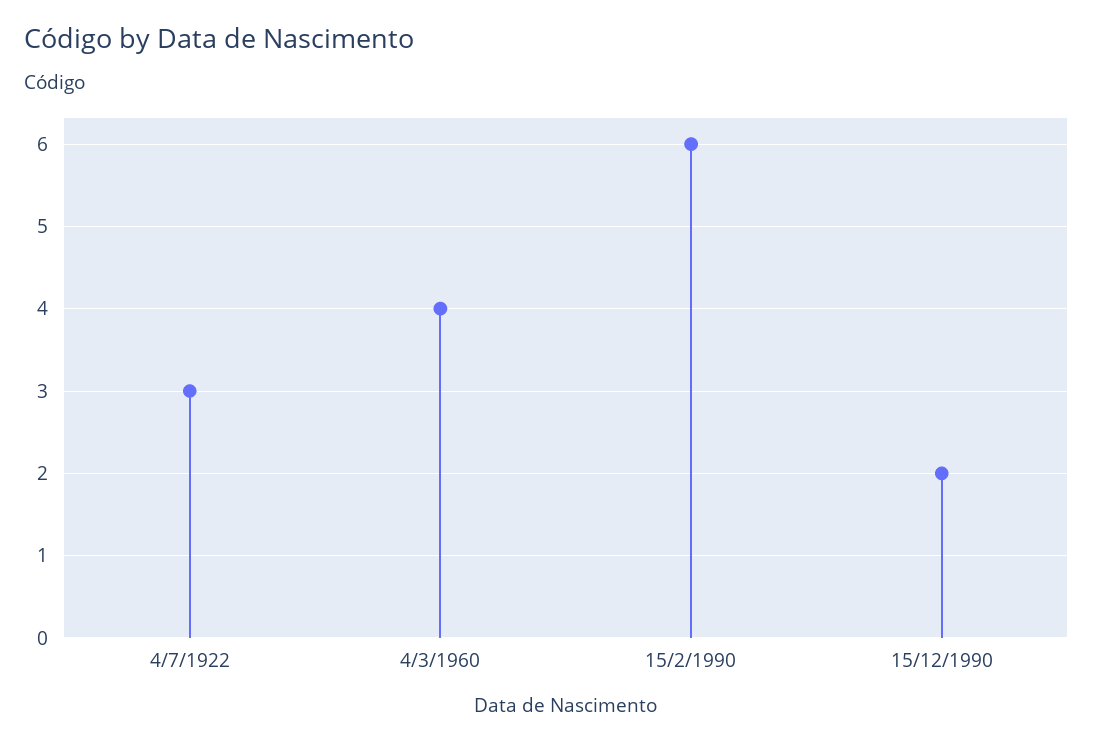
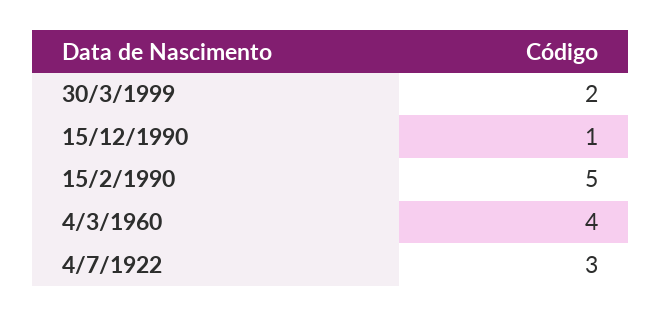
15/2/1990: 6 -> 5
15/12/1990: 2 -> 1
30/3/1999: none -> 2

